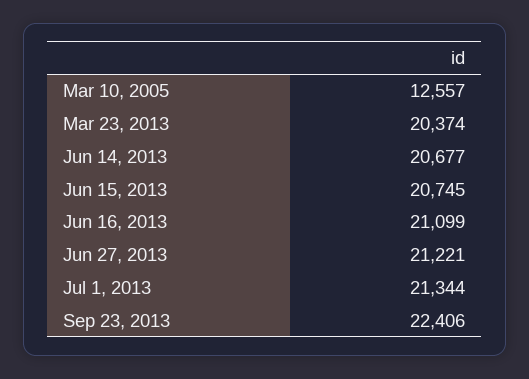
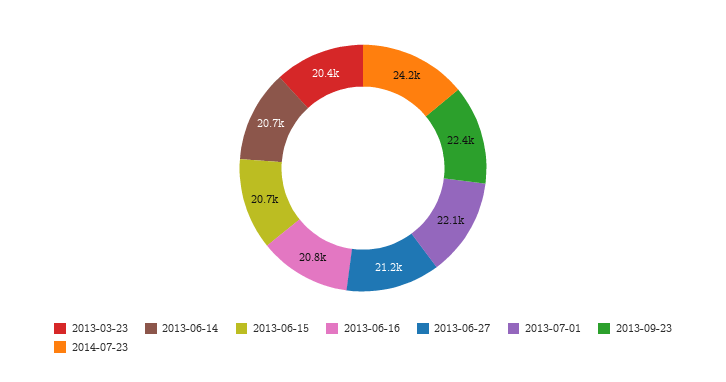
Mar 10, 2005: 12557 -> none
Jun 16, 2013: 21099 -> 20800
Jul 1, 2013: 21344 -> 22100
2014-07-23: none -> 24200

